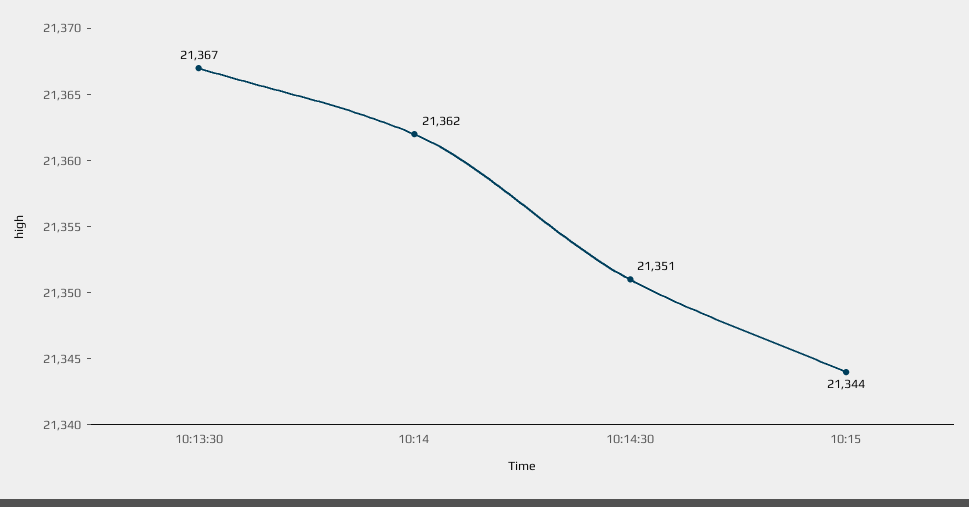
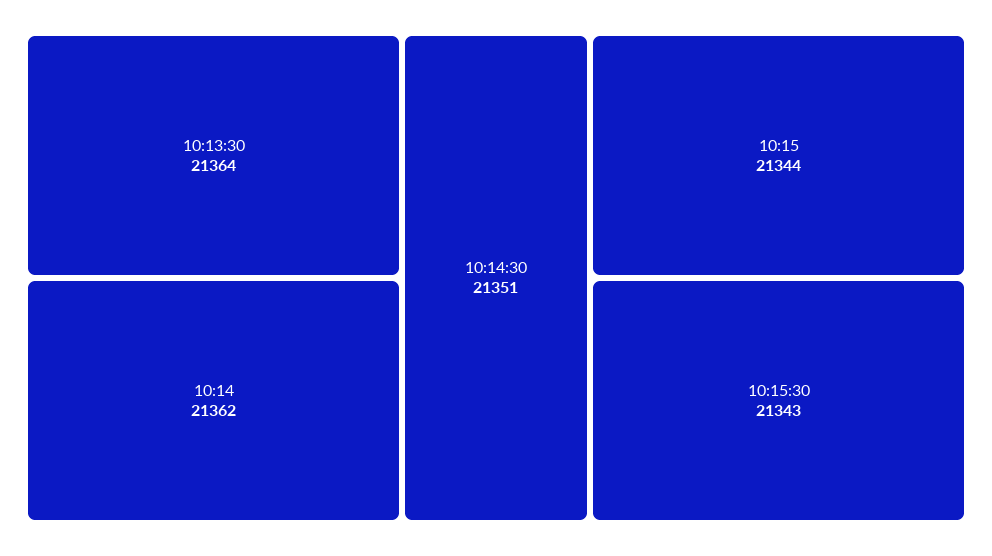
10:13:30: 21367 -> 21364
10:15:30: none -> 21343

